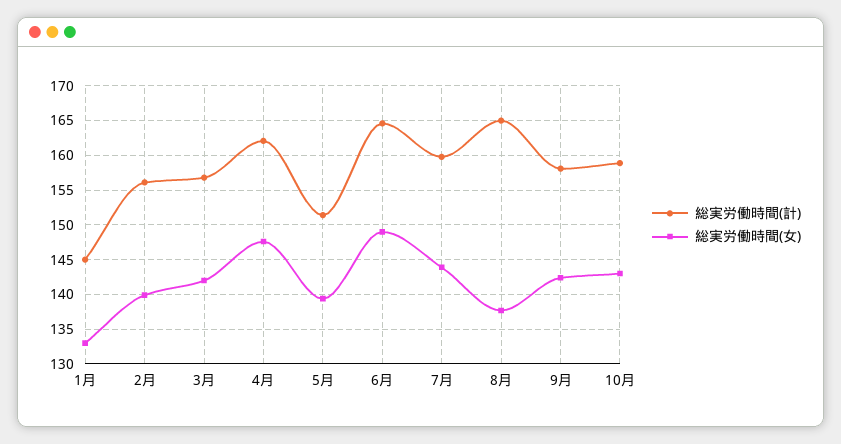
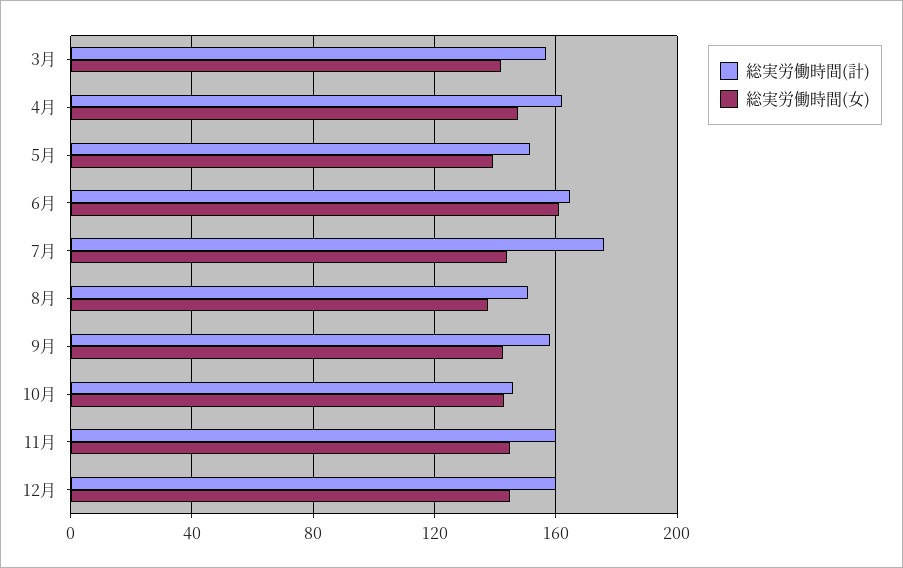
総実労働時間(計), 1月: 145 -> none
総実労働時間(女), 1月: 133 -> none
総実労働時間(計), 2月: 156 -> none
総実労働時間(女), 2月: 140 -> none
総実労働時間(女), 6月: 149 -> 160
総実労働時間(計), 7月: 160 -> 175
総実労働時間(計), 8月: 165 -> 150
総実労働時間(計), 10月: 159 -> 145
総実労働時間(計), 11月: none -> 160
総実労働時間(女), 11月: none -> 145
総実労働時間(計), 12月: none -> 160
総実労働時間(女), 12月: none -> 145

